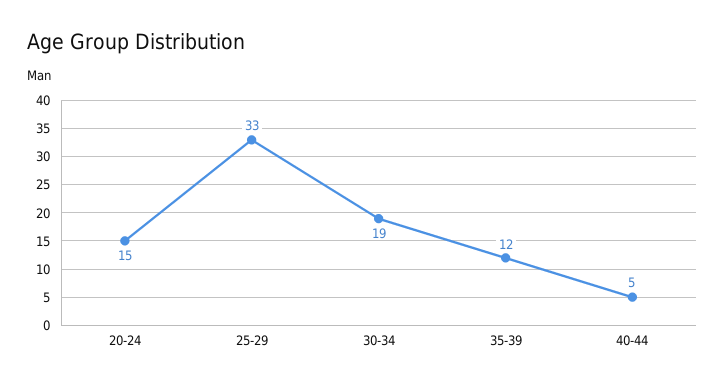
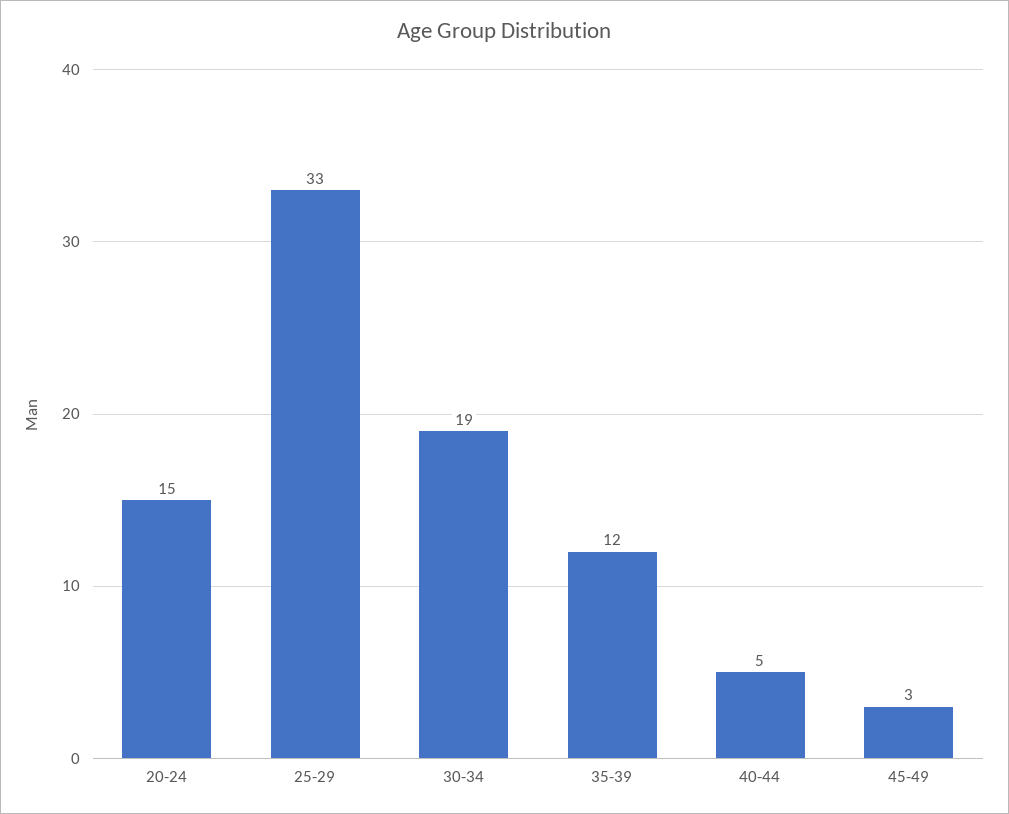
45-49: none -> 3

